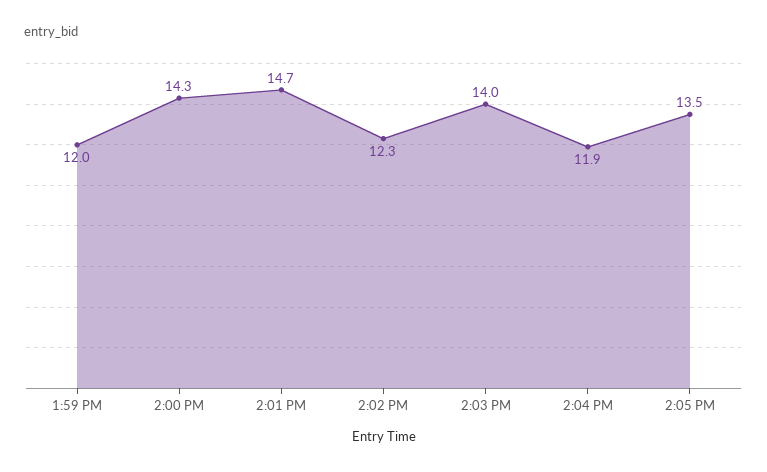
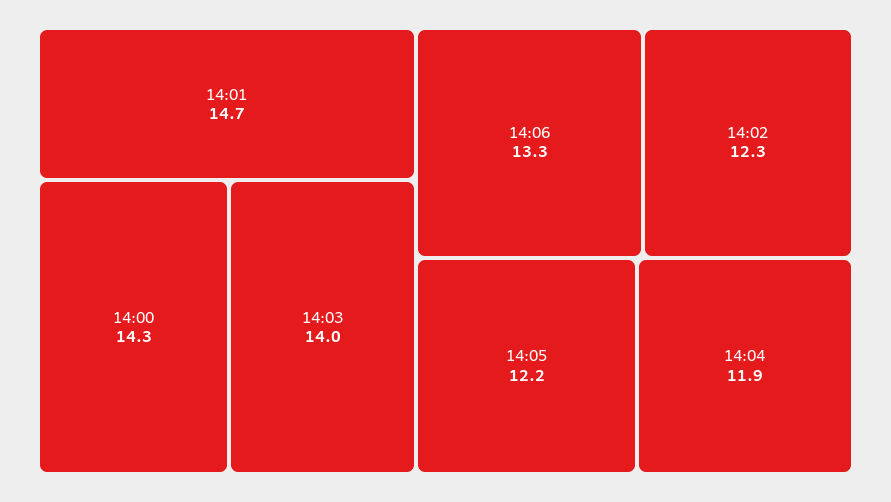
1:59 PM: 12 -> none
2:05 PM: 13.5 -> 12.2
14:06: none -> 13.3

